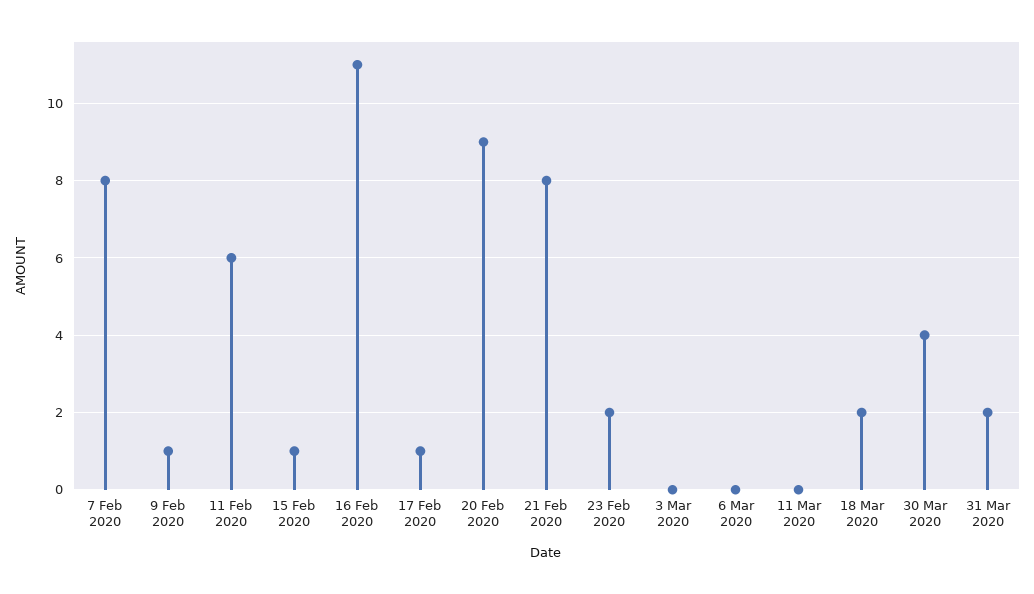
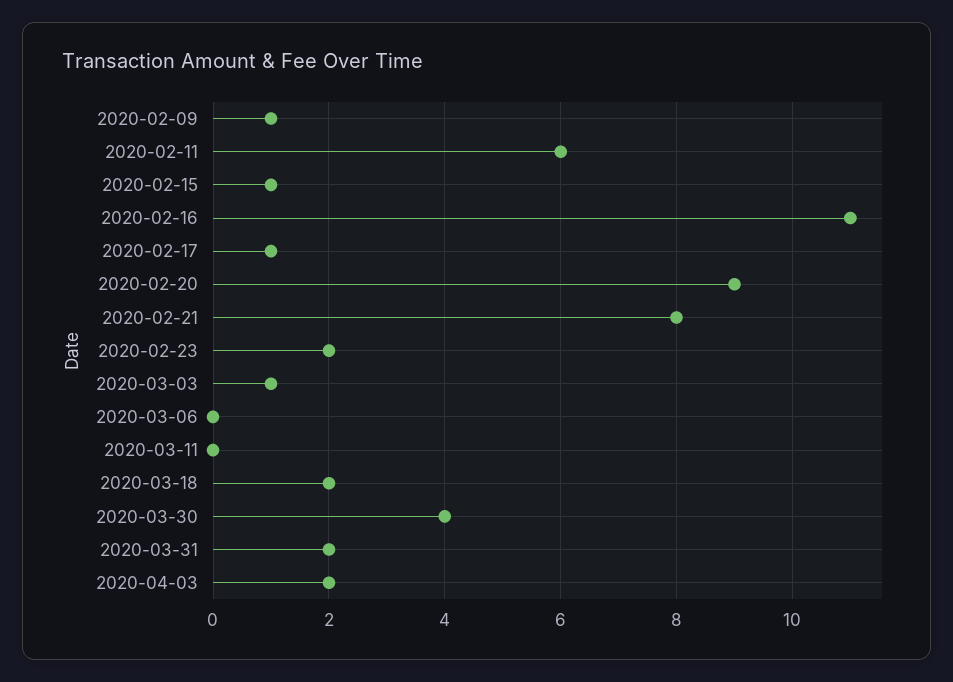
7 Feb 2020: 8 -> none
3 Mar 2020: 0 -> 1
2020-04-03: none -> 2

